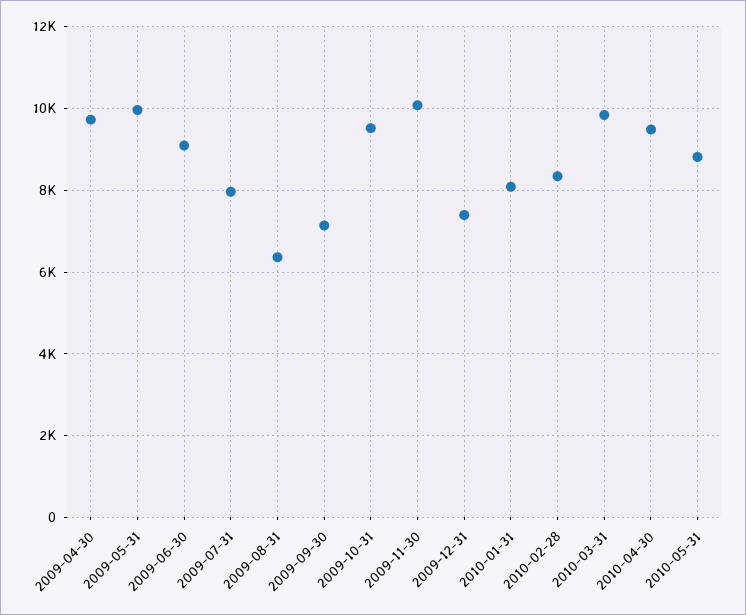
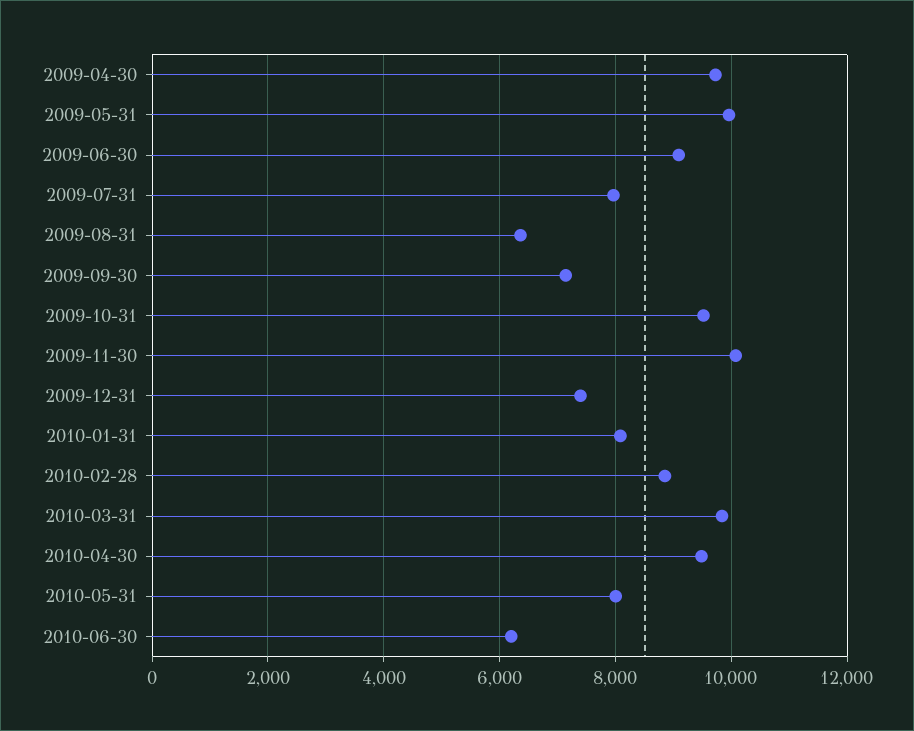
2010-02-28: 8400 -> 8800
2010-05-31: 8800 -> 8000
2010-06-30: none -> 6200

